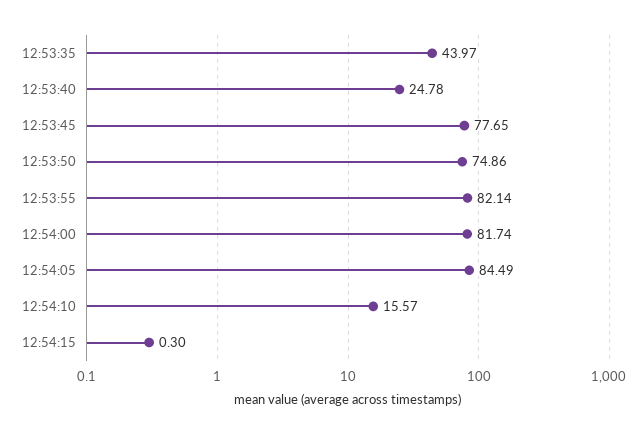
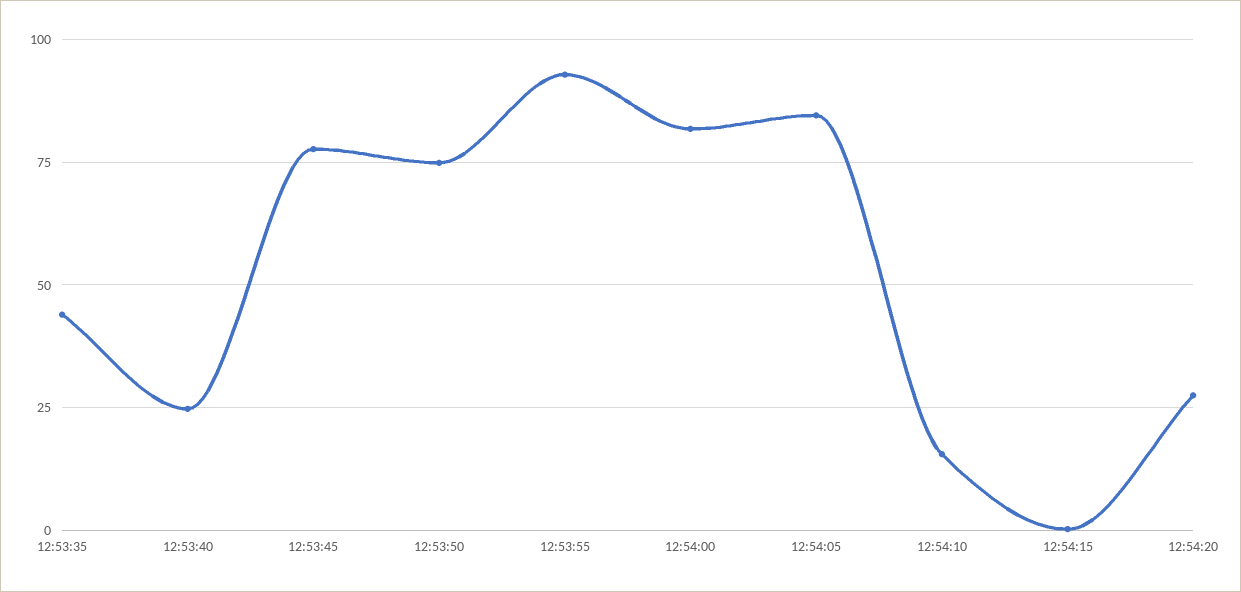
12:53:55: 82.14 -> 92.5
12:54:20: none -> 27.5

